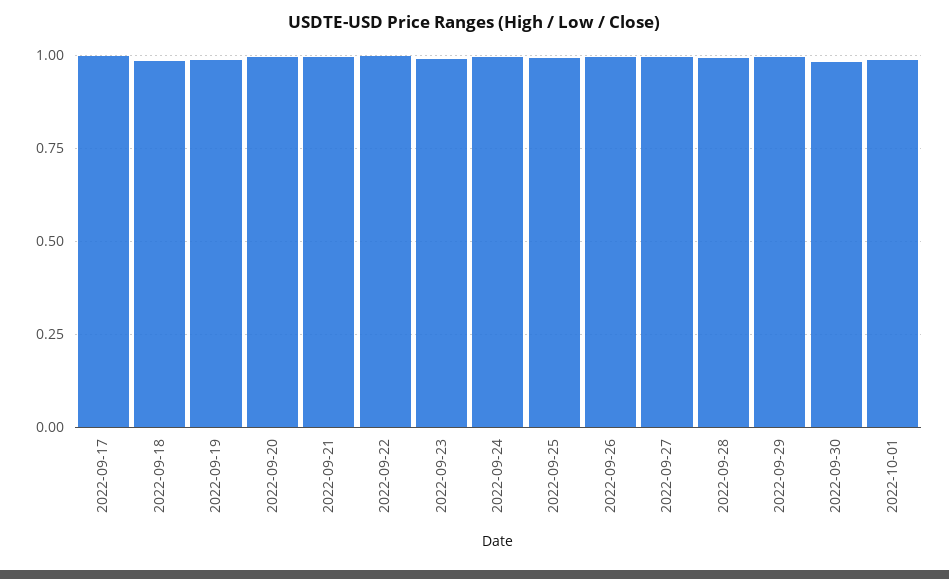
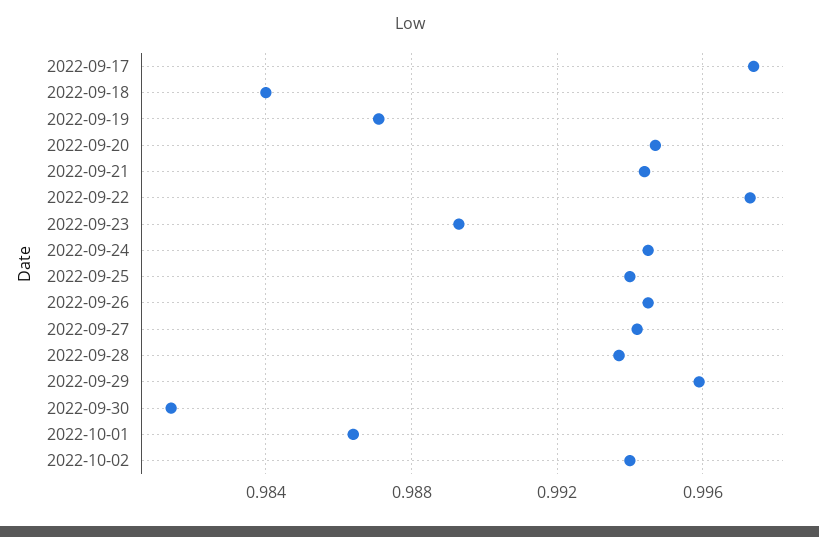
2022-10-02: none -> 0.994

